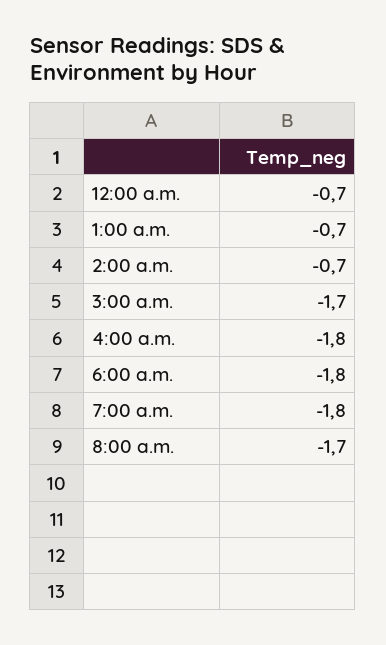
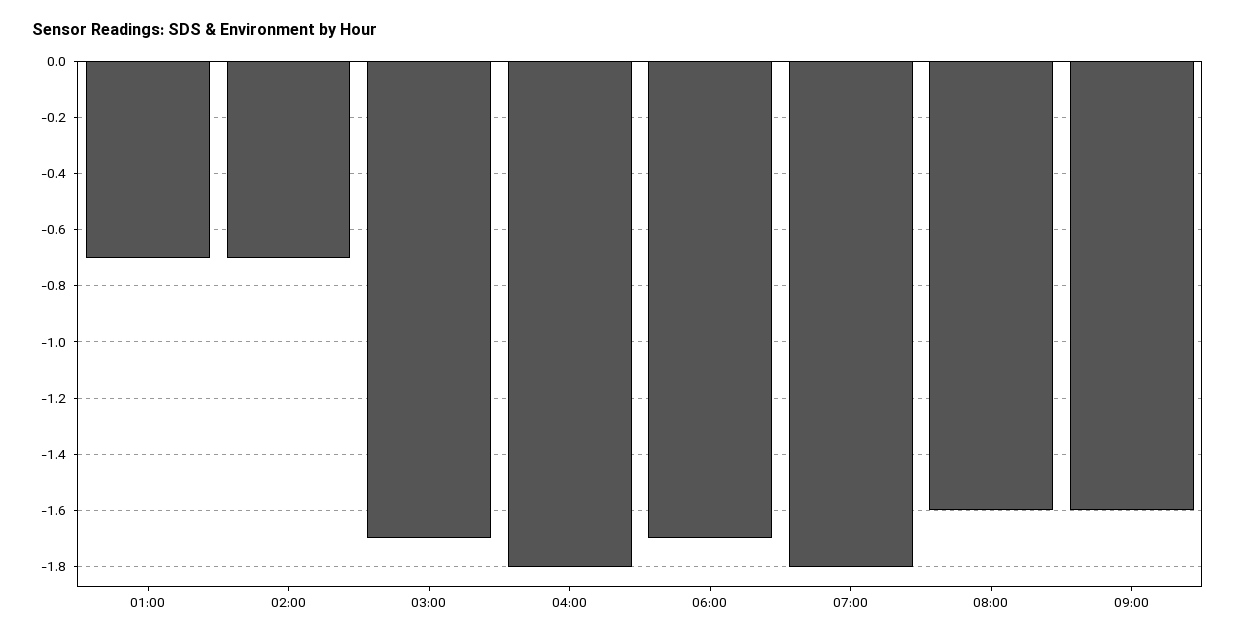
12:00 a.m.: -0.7 -> none
6:00 a.m.: -1.8 -> -1.7
8:00 a.m.: -1.7 -> -1.6
09:00: none -> -1.6

